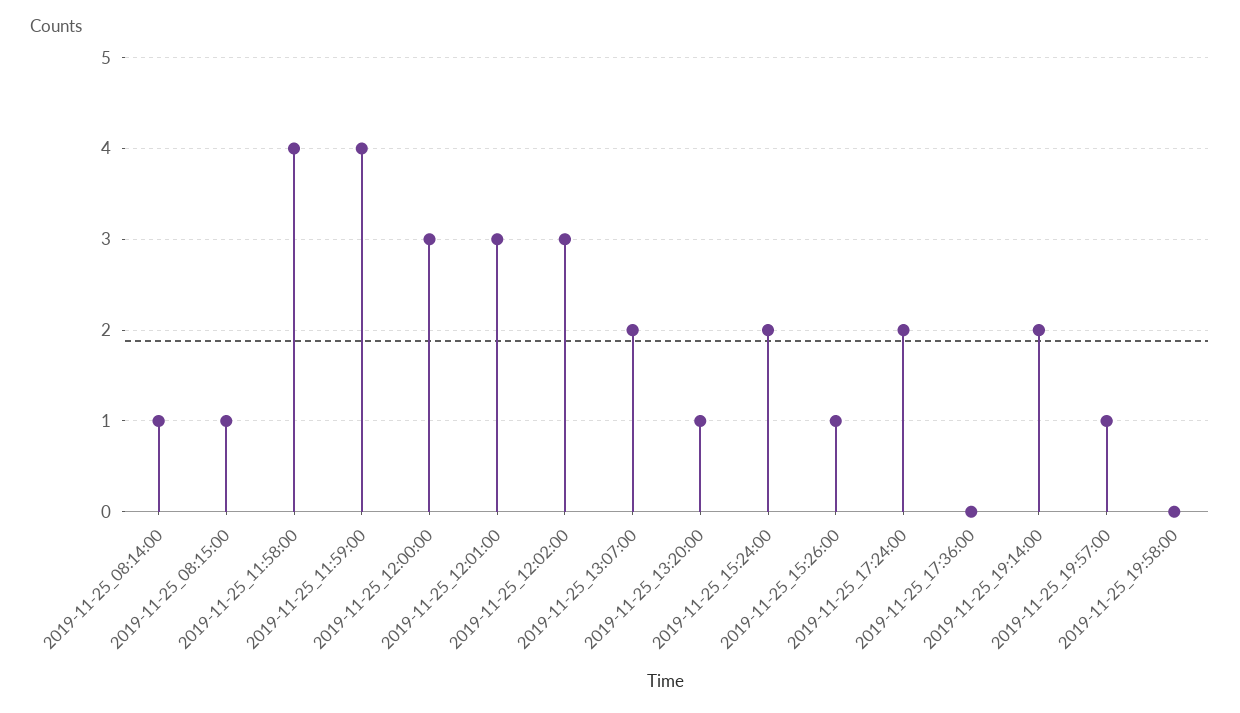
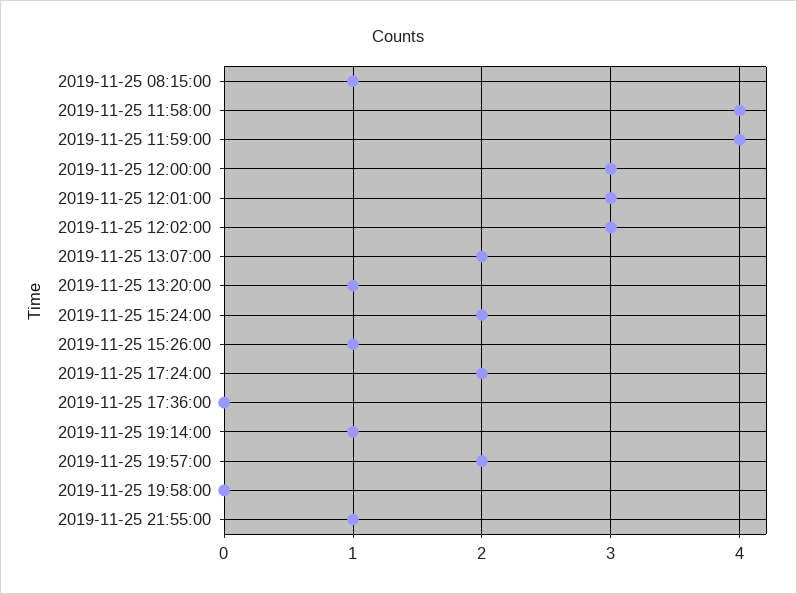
2019-11-25_08:14:00: 1 -> none
2019-11-25_19:14:00: 2 -> 1
2019-11-25_19:57:00: 1 -> 2
2019-11-25 21:55:00: none -> 1

